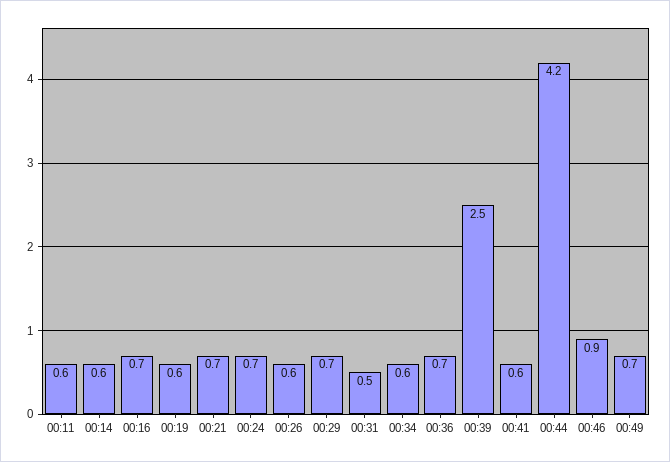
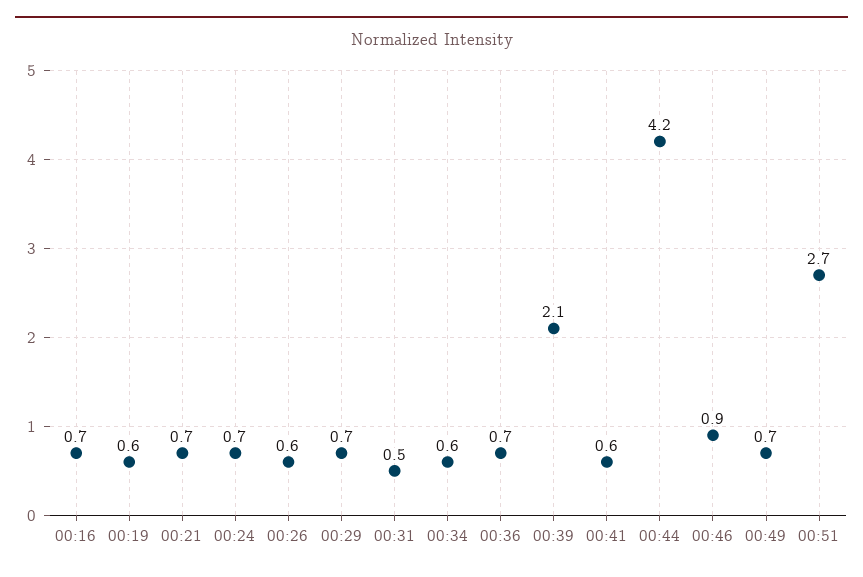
00:11: 0.6 -> none
00:14: 0.6 -> none
00:39: 2.5 -> 2.1
00:51: none -> 2.7

